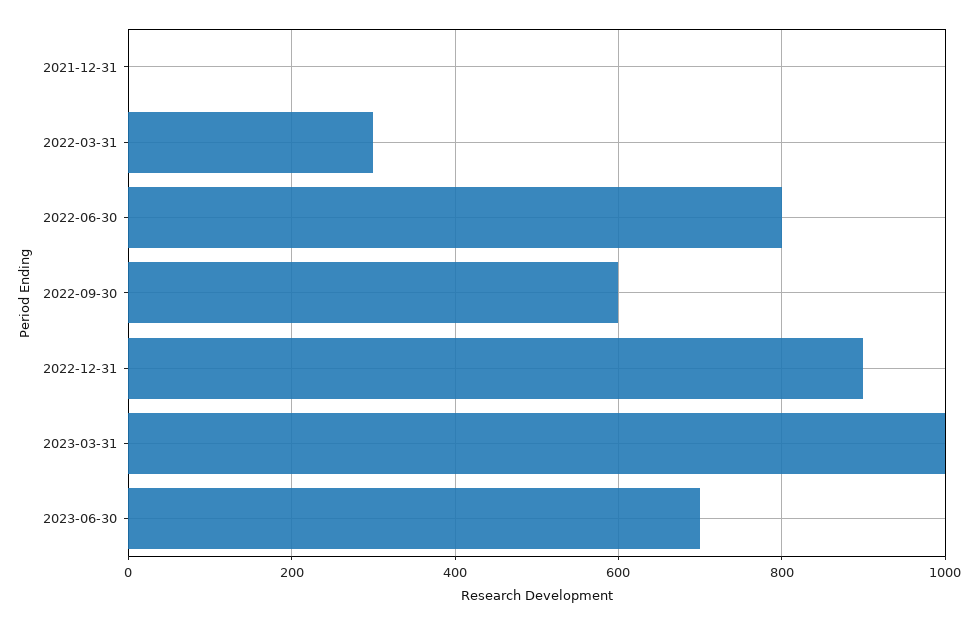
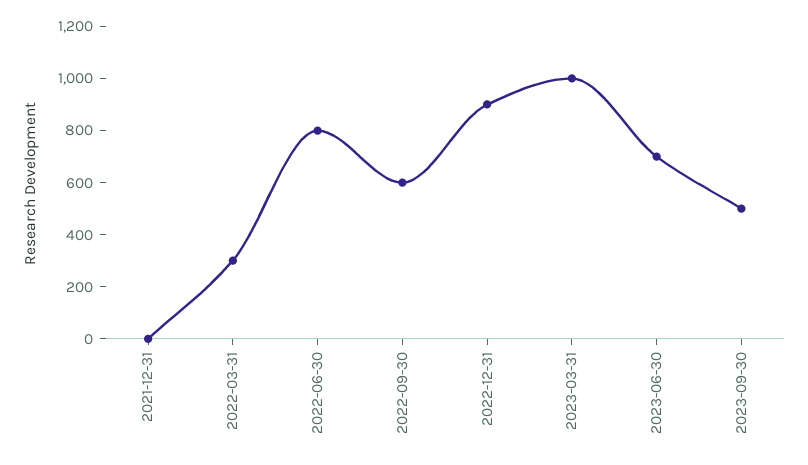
2023-09-30: none -> 500

